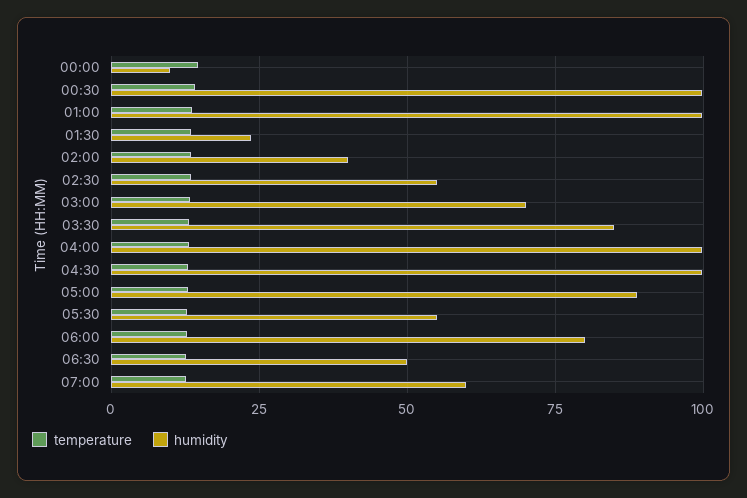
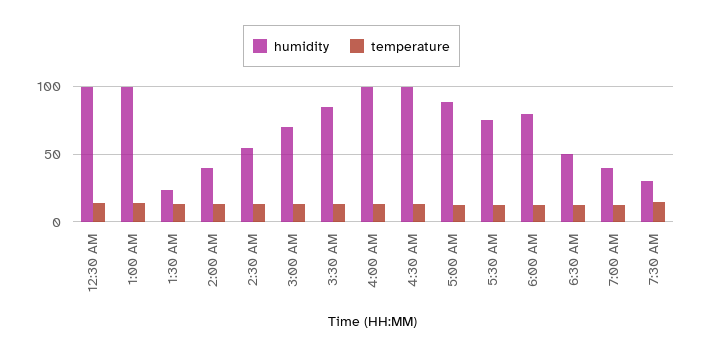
temperature, 00:00: 15 -> none
humidity, 00:00: 10 -> none
humidity, 05:30: 55 -> 75
humidity, 07:00: 60 -> 40
humidity, 7:30 AM: none -> 30
temperature, 7:30 AM: none -> 15

